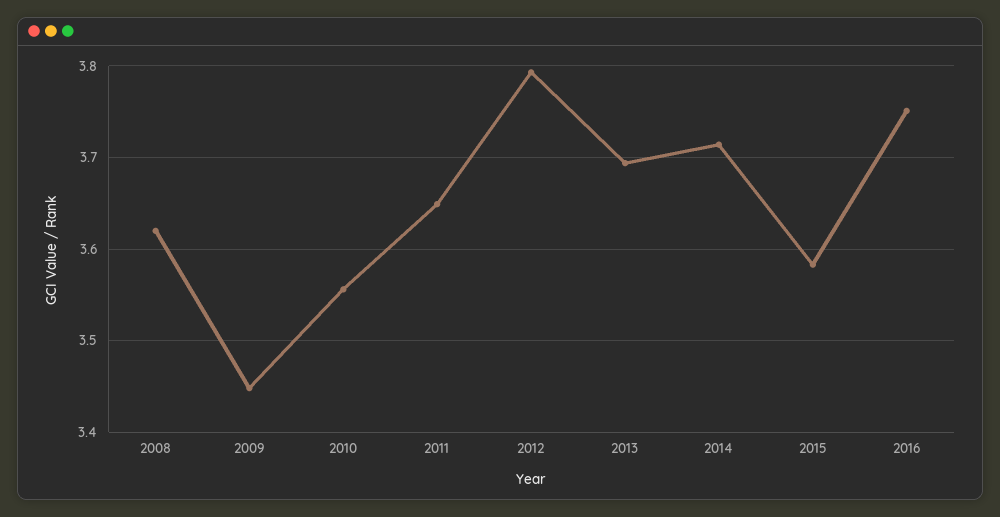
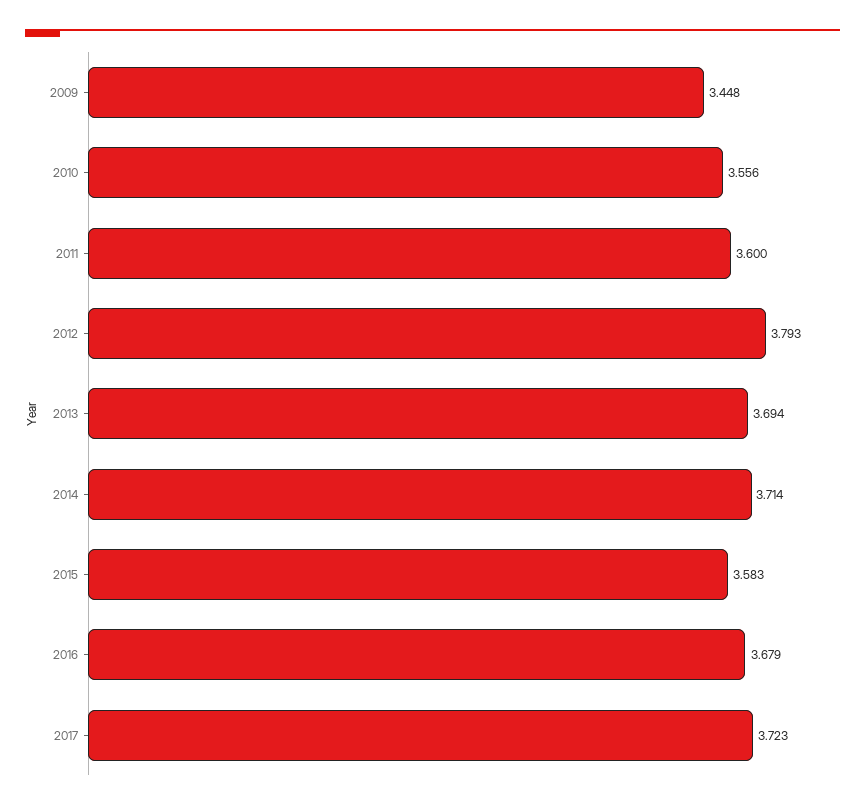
2008: 3.62 -> none
2011: 3.65 -> 3.6
2016: 3.75 -> 3.679
2017: none -> 3.723

